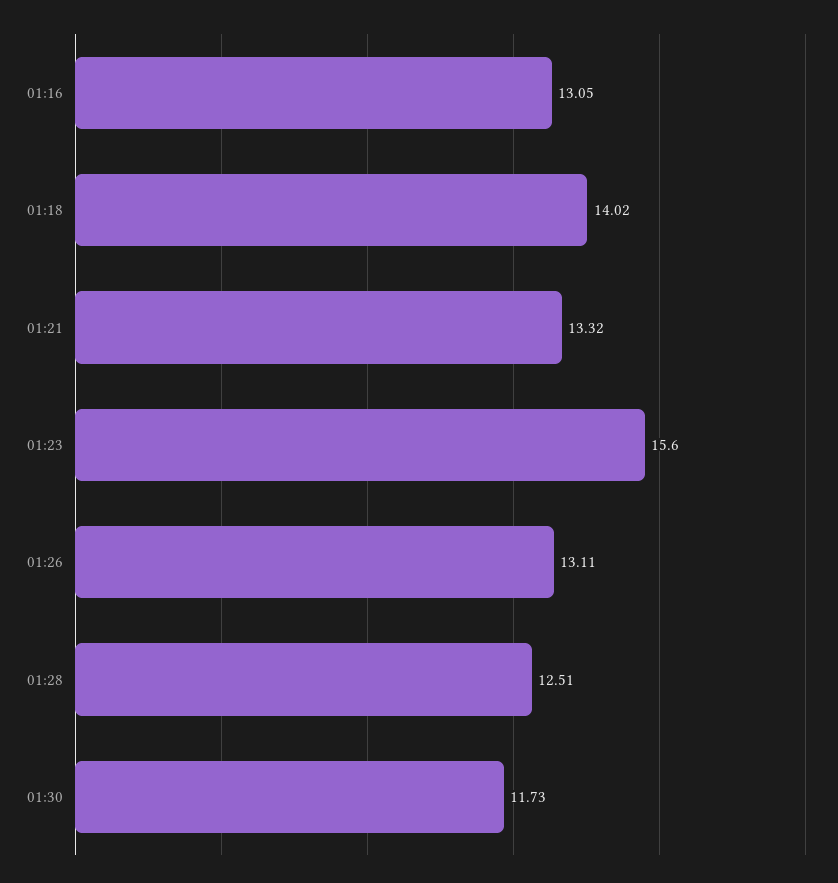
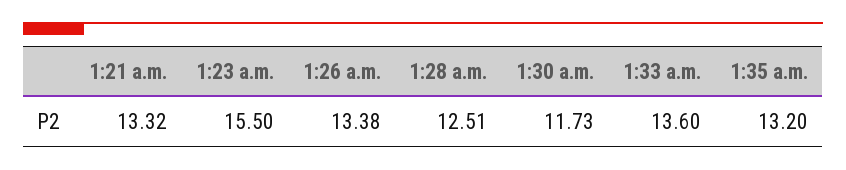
01:16: 13.05 -> none
01:18: 14.02 -> none
01:23: 15.6 -> 15.5
01:26: 13.11 -> 13.38
1:33 a.m.: none -> 13.6
1:35 a.m.: none -> 13.2

